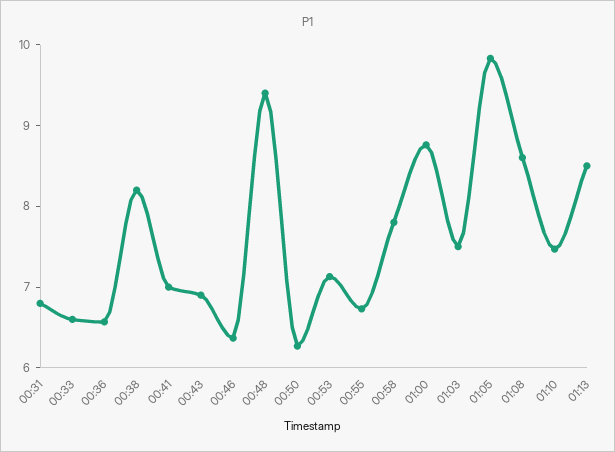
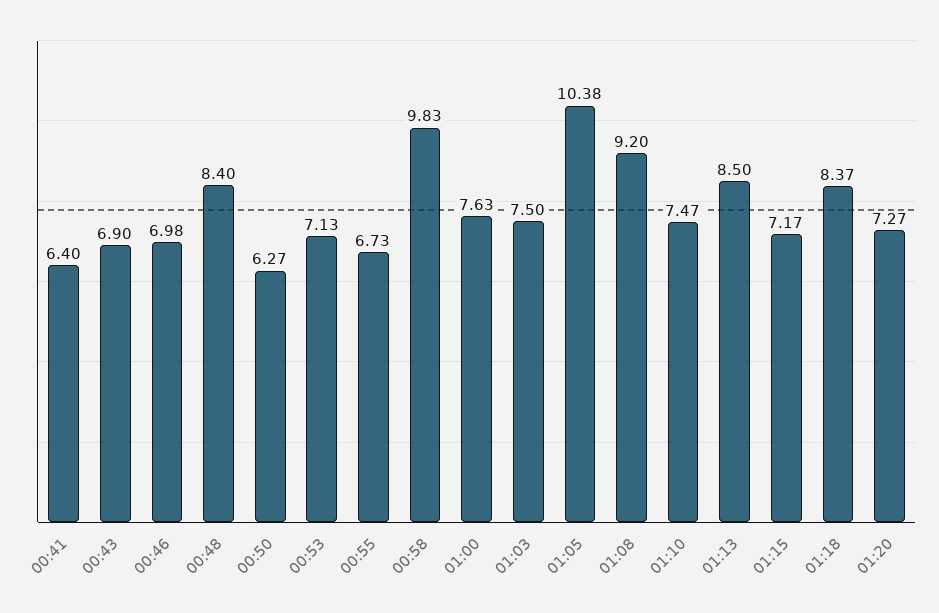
00:31: 6.8 -> none
00:33: 6.6 -> none
00:36: 6.6 -> none
00:38: 8.2 -> none
00:41: 7 -> 6.4
00:46: 6.4 -> 6.98
00:48: 9.4 -> 8.4
00:58: 7.8 -> 9.83
01:00: 8.8 -> 7.63
01:05: 9.8 -> 10.38
01:08: 8.6 -> 9.2
01:15: none -> 7.17
01:18: none -> 8.37
01:20: none -> 7.27

